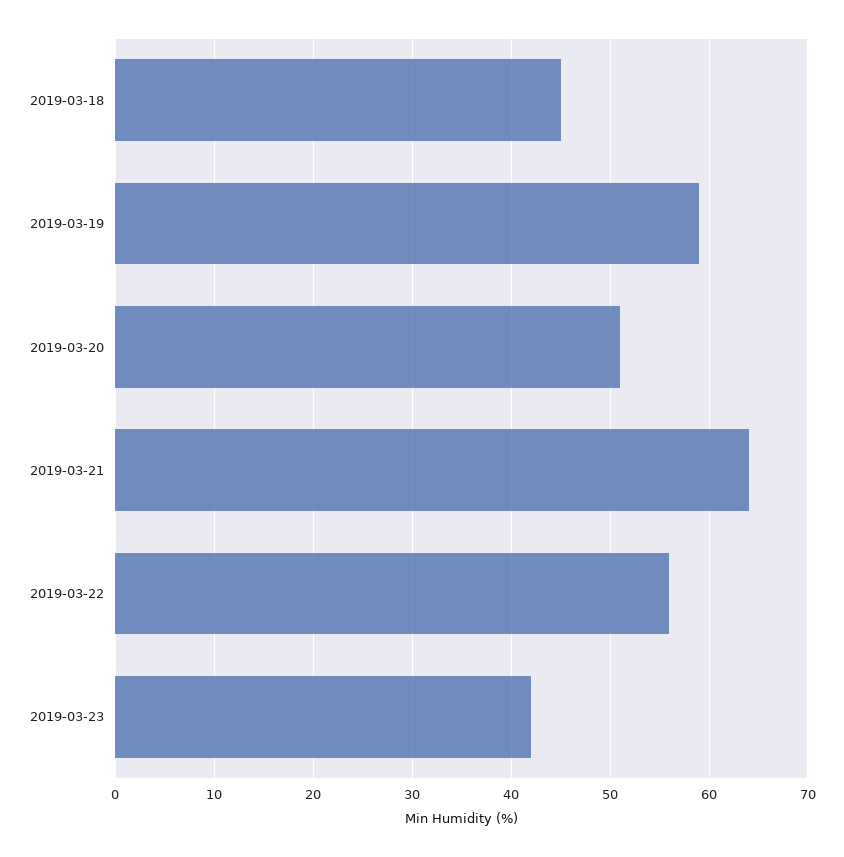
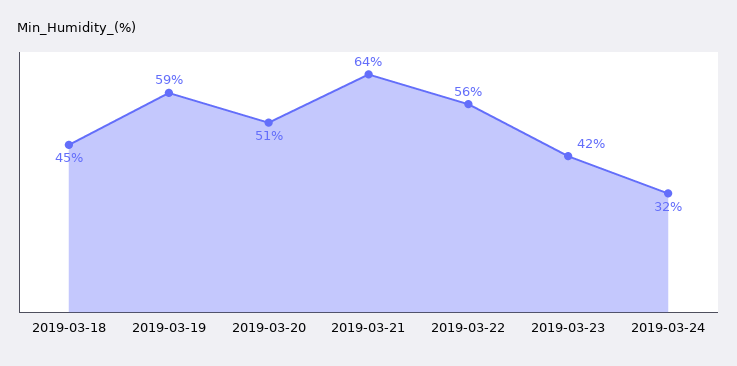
2019-03-24: none -> 32

